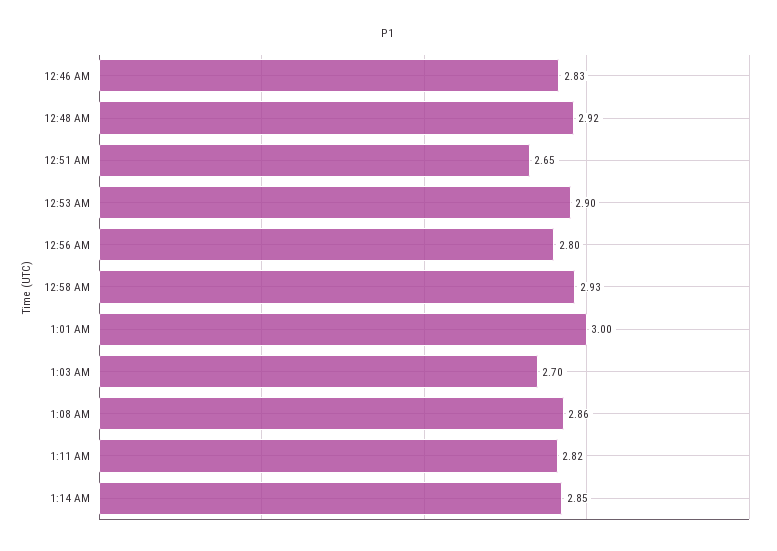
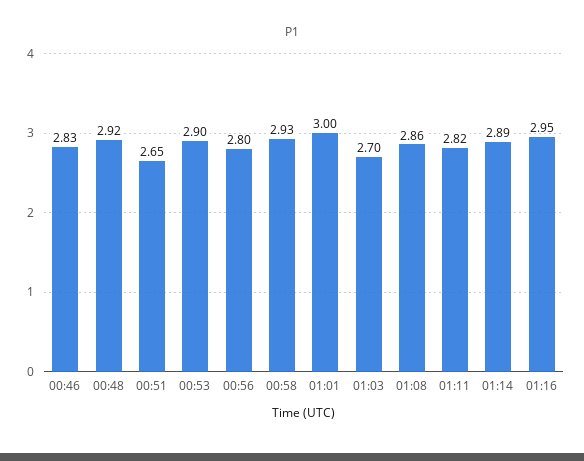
1:14 AM: 2.85 -> 2.89
01:16: none -> 2.95

